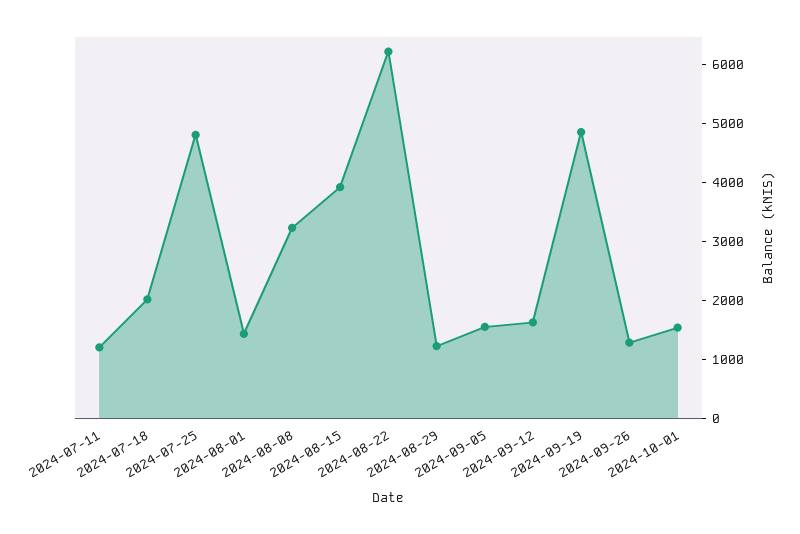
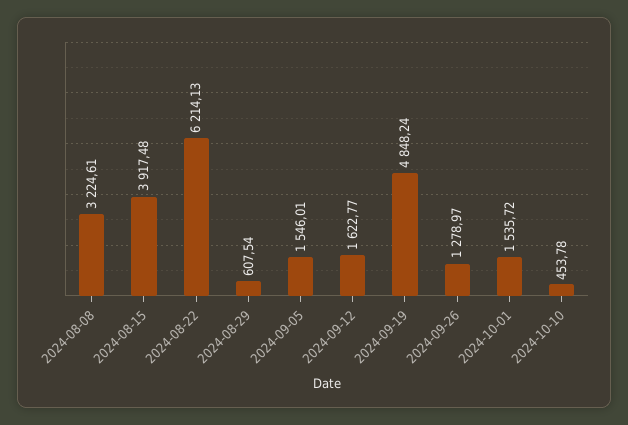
2024-07-11: 1200 -> none
2024-07-18: 2000 -> none
2024-07-25: 4800 -> none
2024-08-01: 1400 -> none
2024-08-29: 1200 -> 607.54
2024-10-10: none -> 453.78

